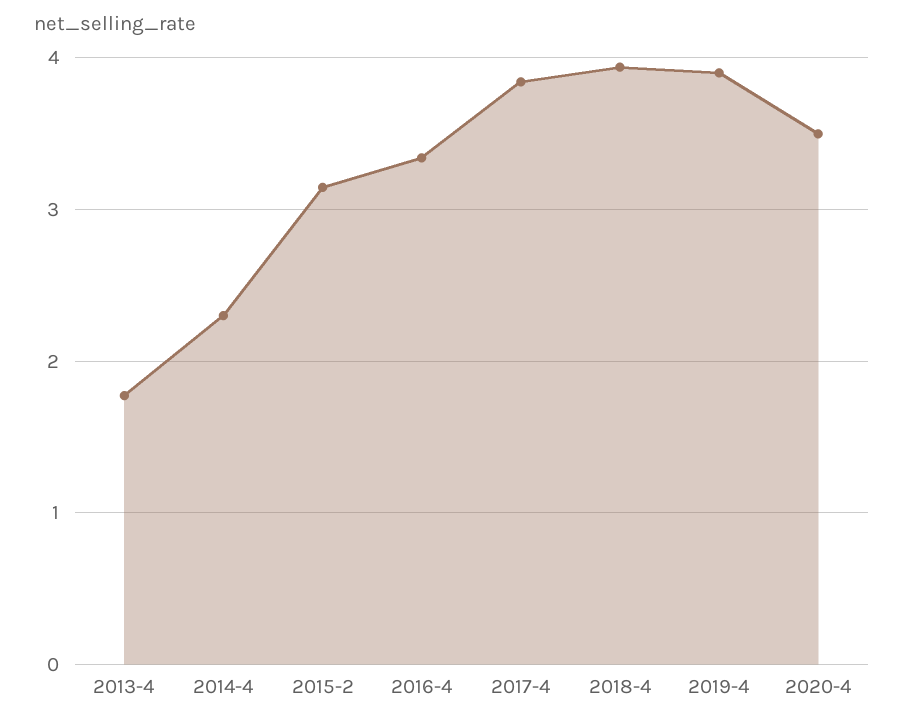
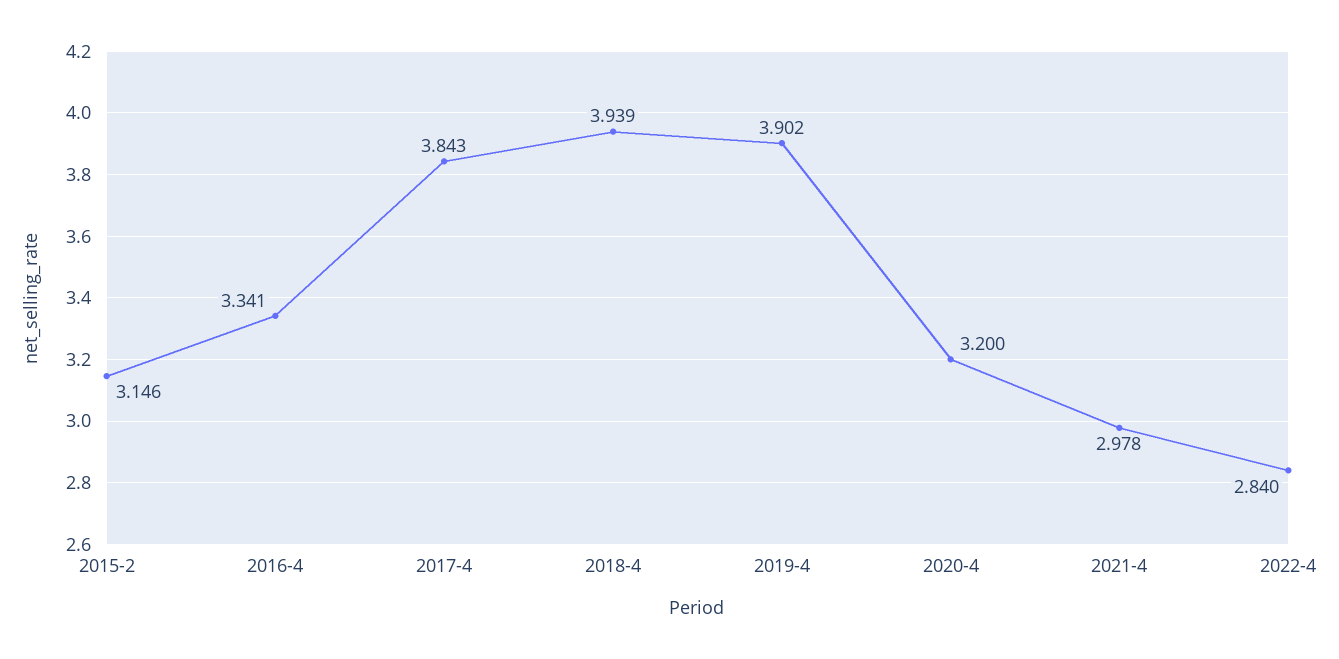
2013-4: 1.8 -> none
2014-4: 2.3 -> none
2020-4: 3.5 -> 3.2
2021-4: none -> 2.978
2022-4: none -> 2.84

